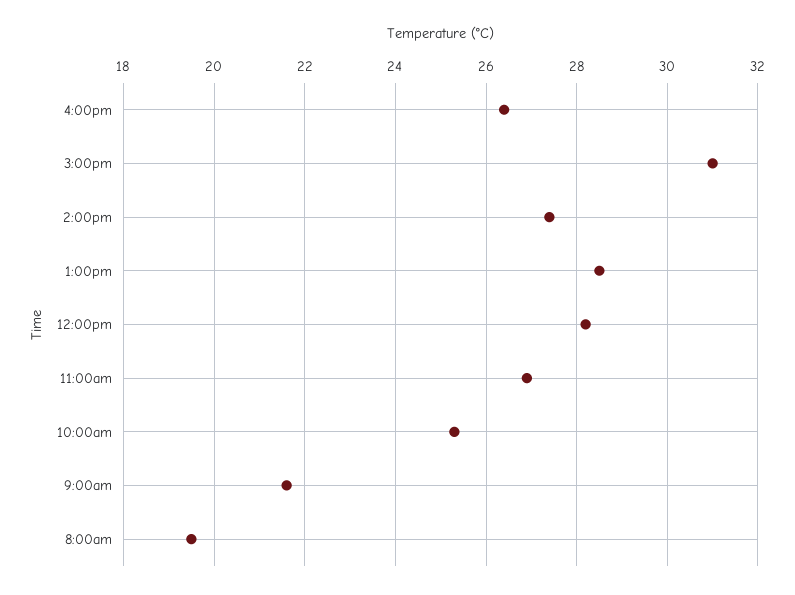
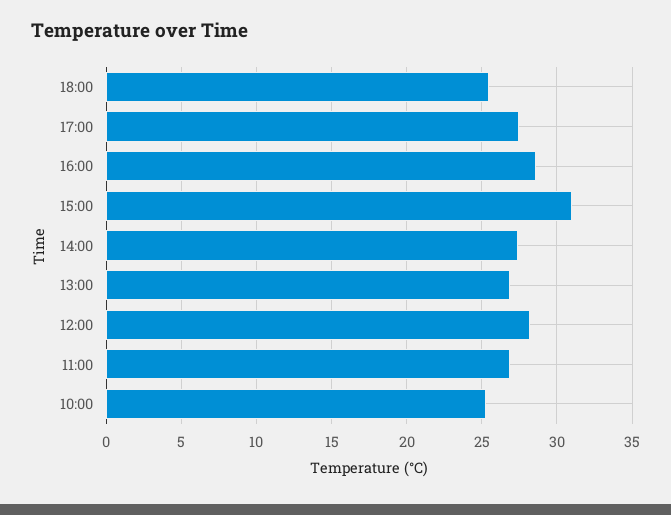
4:00pm: 26.5 -> 28.5
1:00pm: 28.5 -> 27
9:00am: 21.5 -> none
8:00am: 19.5 -> none
18:00: none -> 25.5
17:00: none -> 27.5

